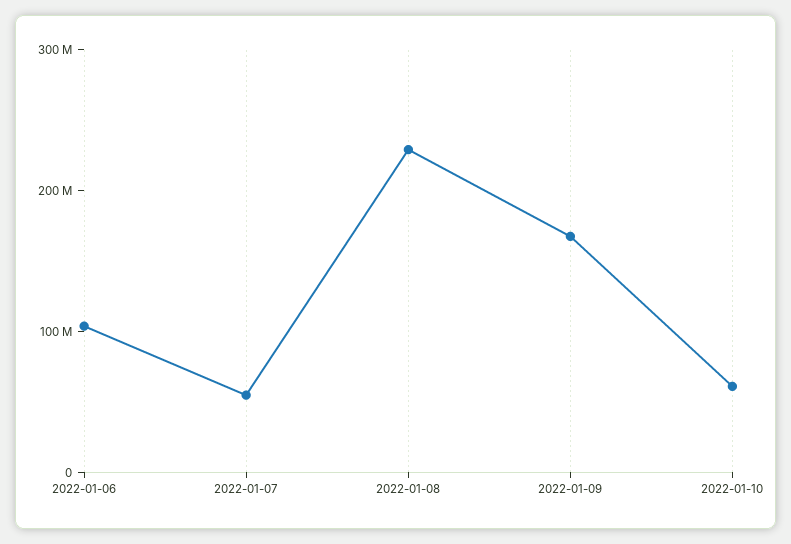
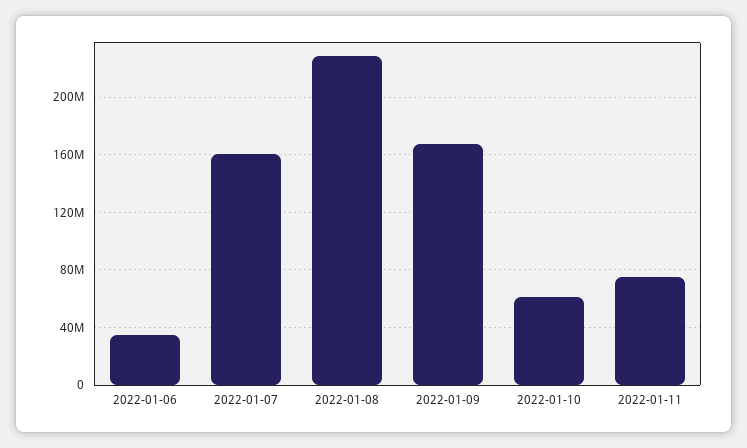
2022-01-06: 100000000 -> 35000000
2022-01-07: 60000000 -> 160000000
2022-01-11: none -> 75000000

